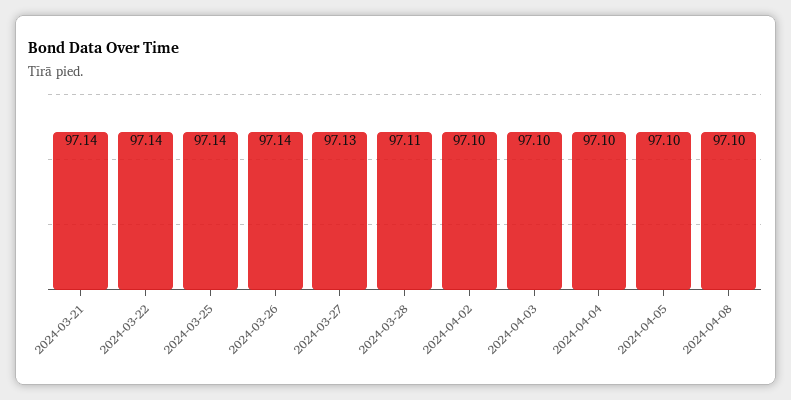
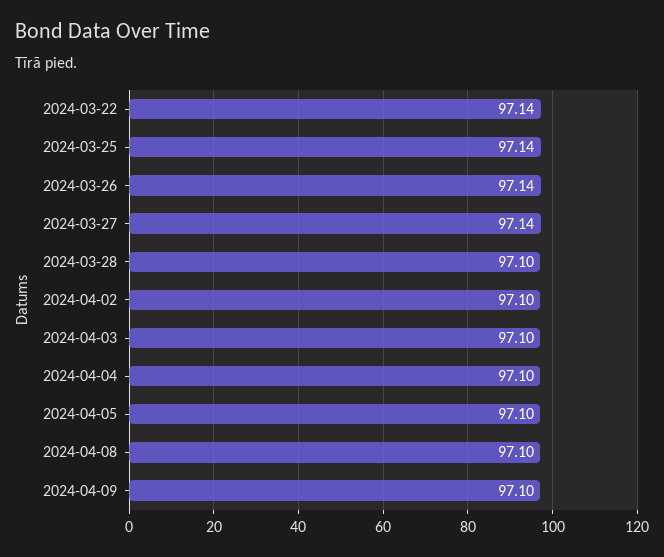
2024-03-21: 97.14 -> none
2024-03-27: 97.13 -> 97.14
2024-03-28: 97.11 -> 97.1
2024-04-09: none -> 97.1

